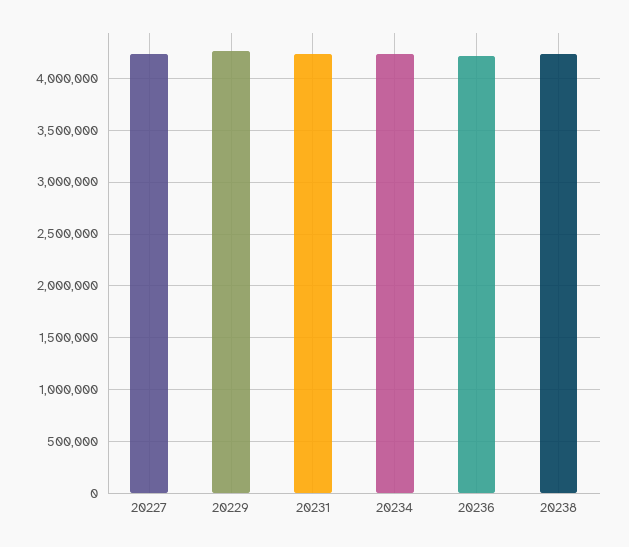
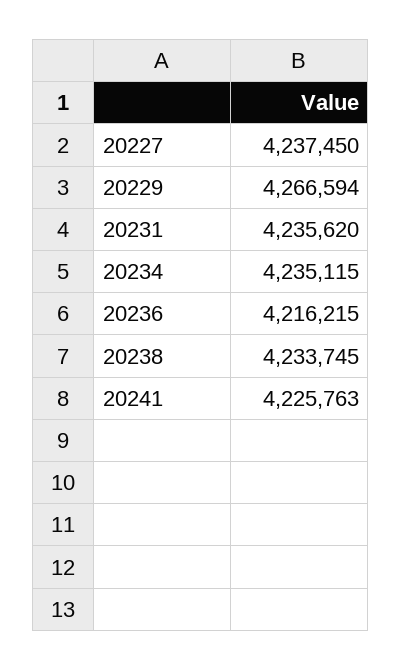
20241: none -> 4225763

